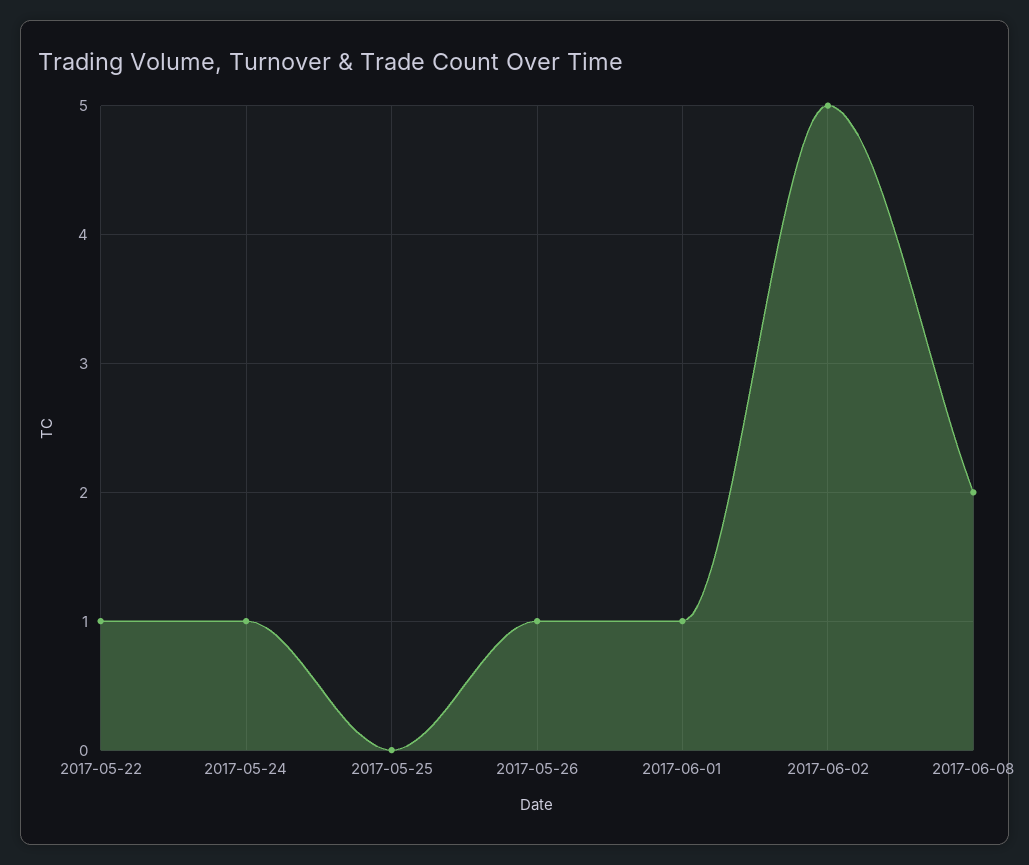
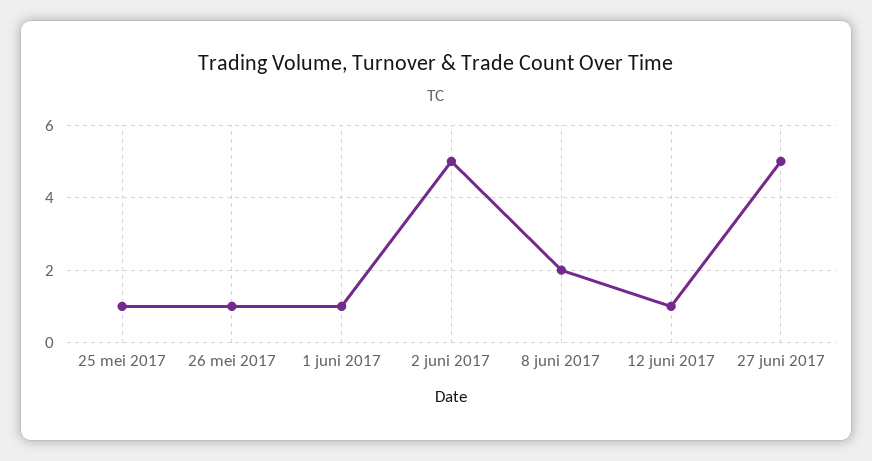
2017-05-22: 1 -> none
2017-05-24: 1 -> none
2017-05-25: 0 -> 1
12 juni 2017: none -> 1
27 juni 2017: none -> 5

